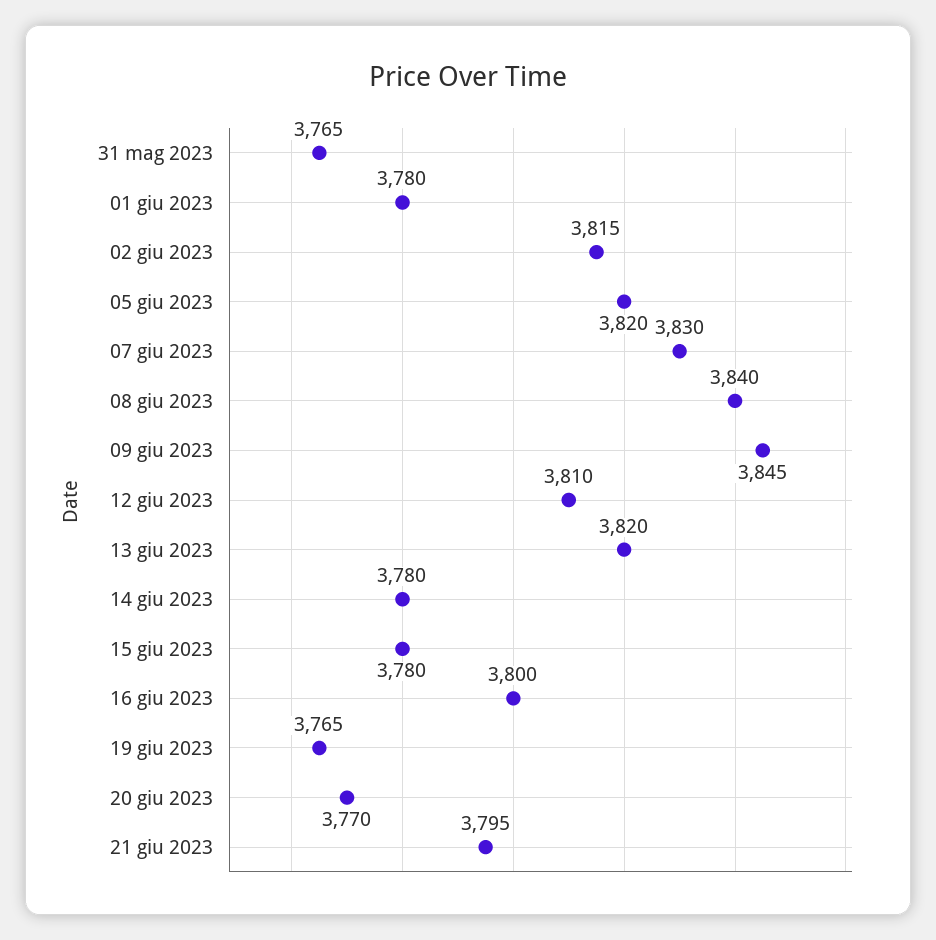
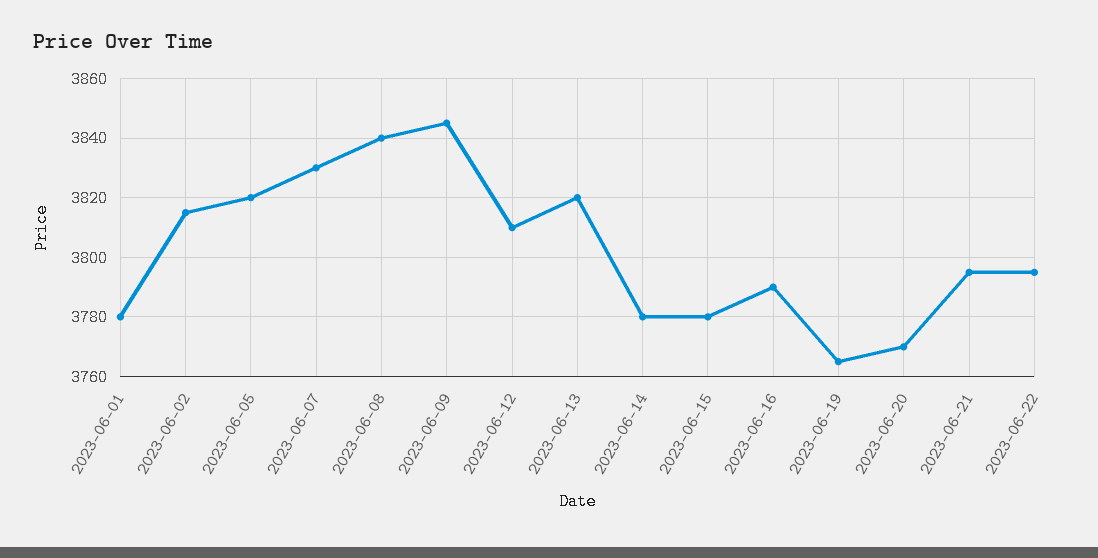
31 mag 2023: 3765 -> none
16 giu 2023: 3800 -> 3790
2023-06-22: none -> 3795

